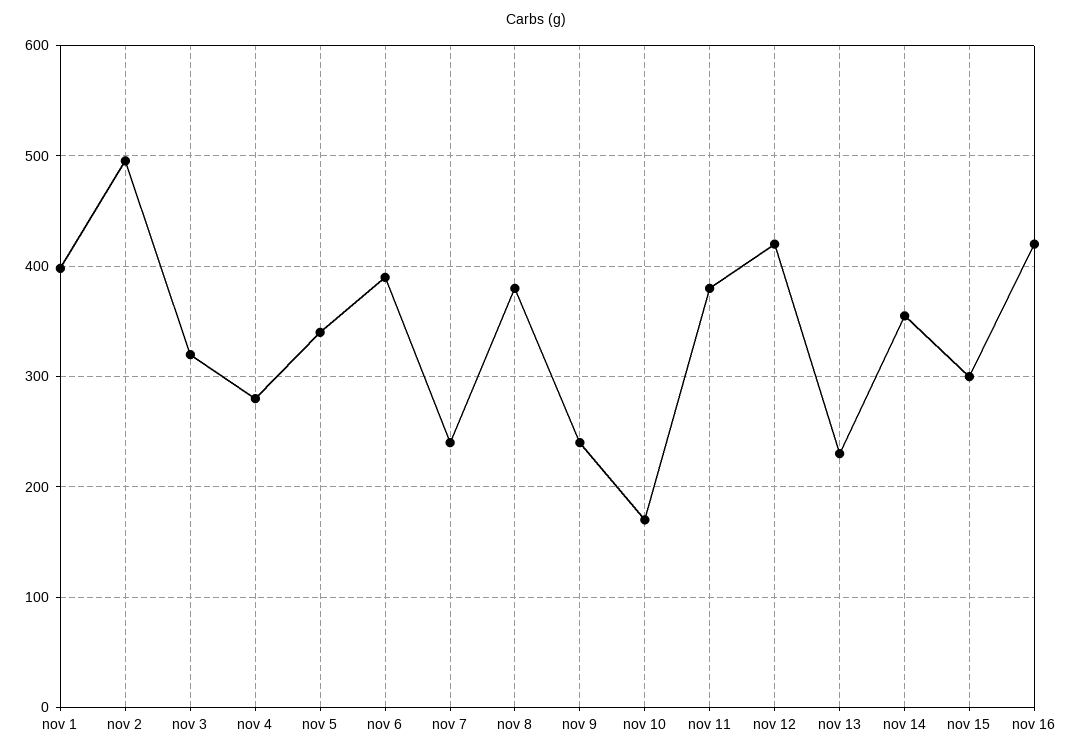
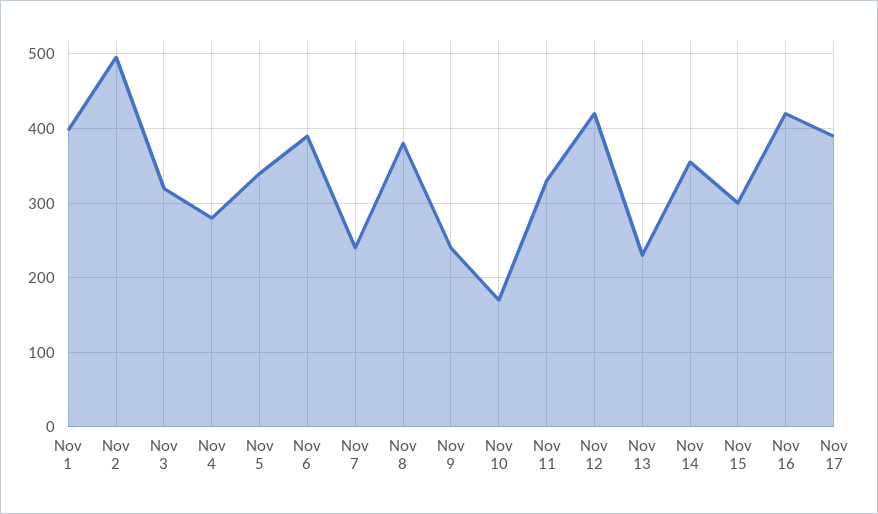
nov 11: 380 -> 330
Nov 17: none -> 390

